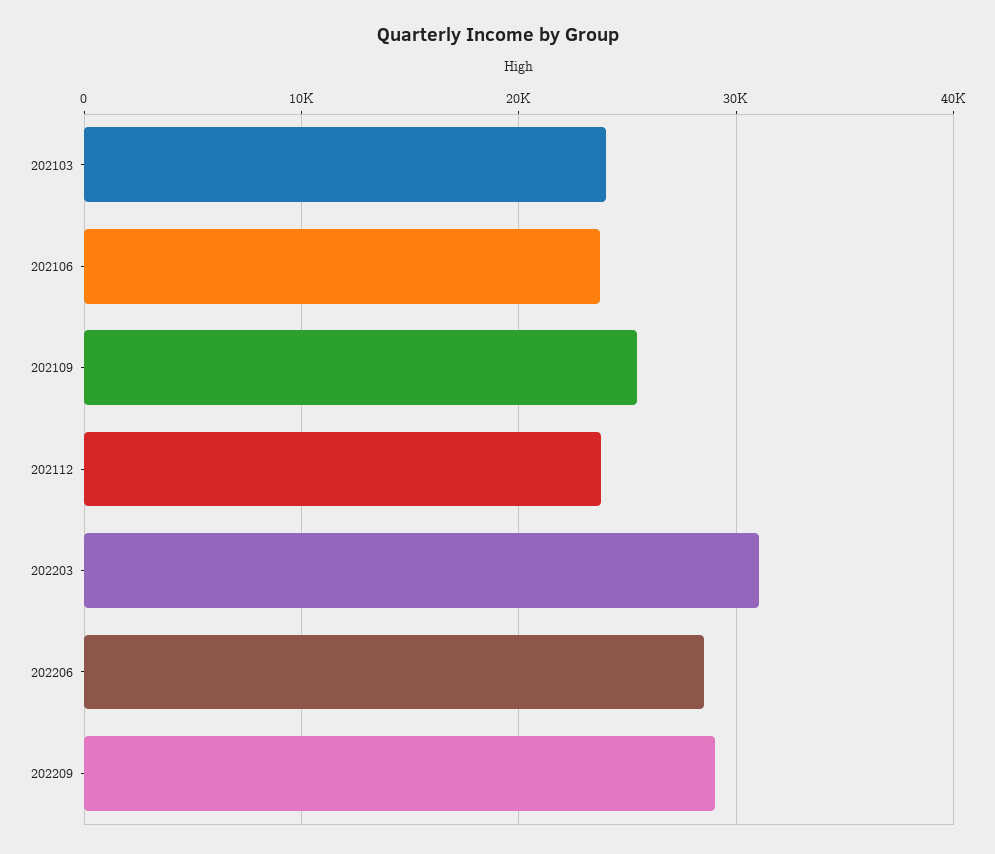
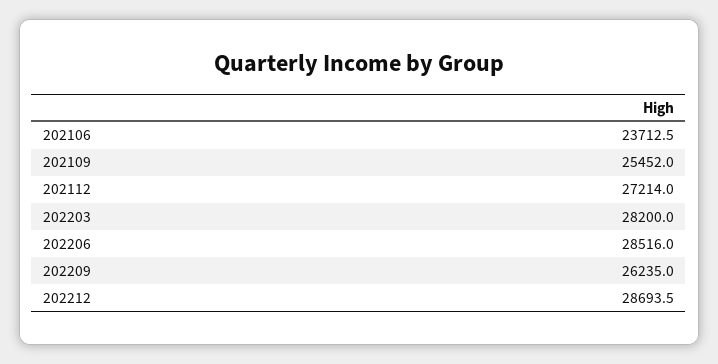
202103: 24000 -> none
202112: 24000 -> 27214
202203: 31000 -> 28200
202209: 29000 -> 26235
202212: none -> 28693.5

